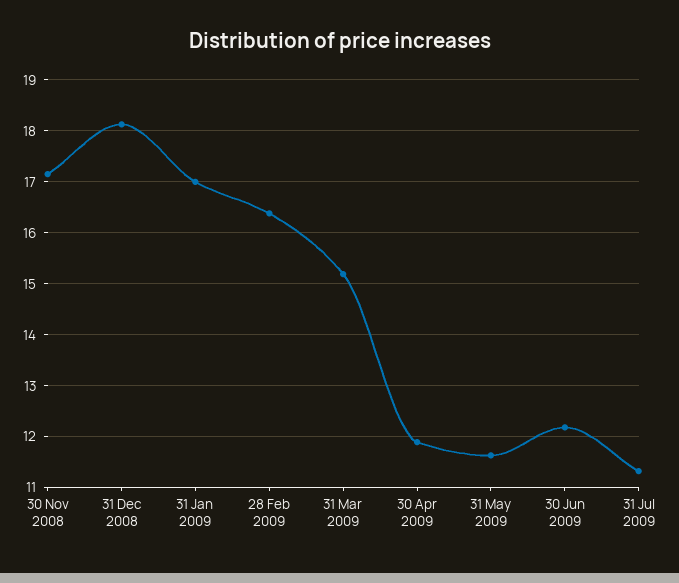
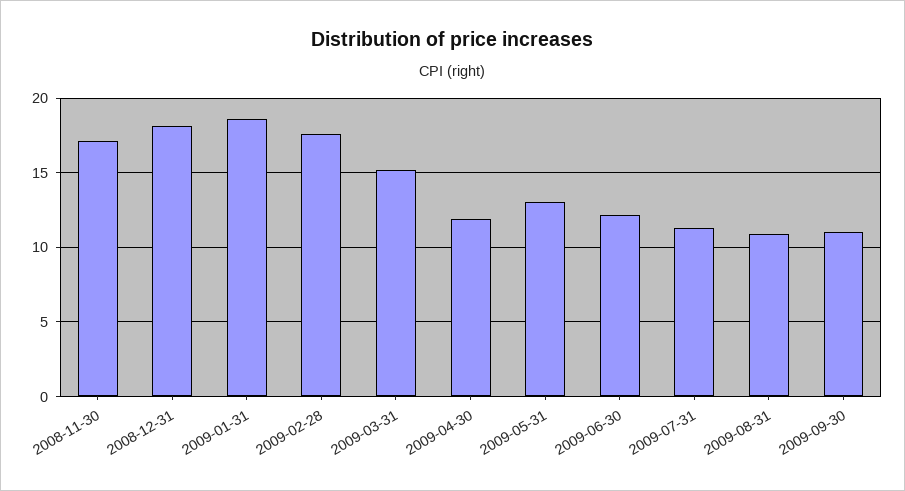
31 Jan 2009: 17 -> 18.5
28 Feb 2009: 16.4 -> 17.5
31 May 2009: 11.6 -> 13
2009-08-31: none -> 11
2009-09-30: none -> 11

